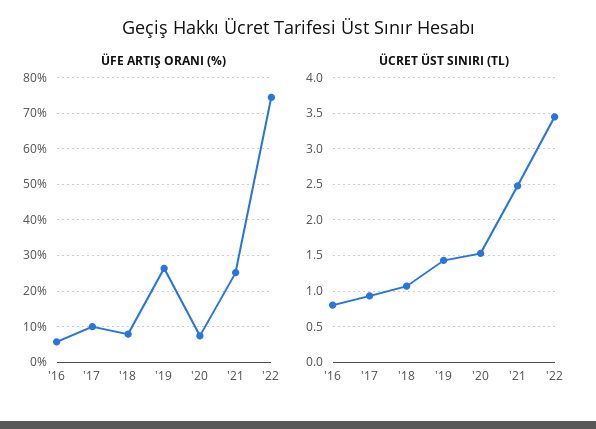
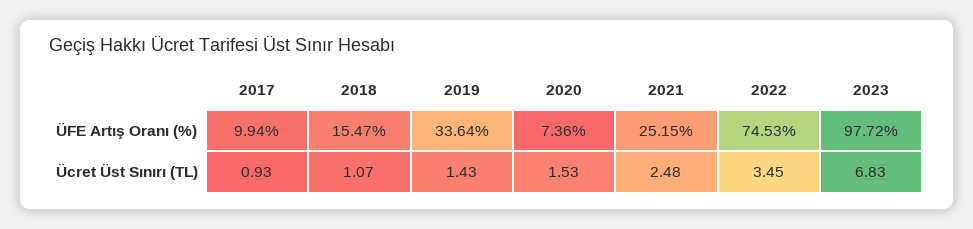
ÜFE ARTIŞ ORANI (%), '16: 6 -> none
ÜFE ARTIŞ ORANI (%), '18: 8 -> 15.47
ÜFE ARTIŞ ORANI (%), '19: 26 -> 33.64
ÜCRET ÜST SINIRI (TL), '16: 0.8 -> none
ÜFE ARTIŞ ORANI (%), 2023: none -> 97.72
ÜCRET ÜST SINIRI (TL), 2023: none -> 6.83

